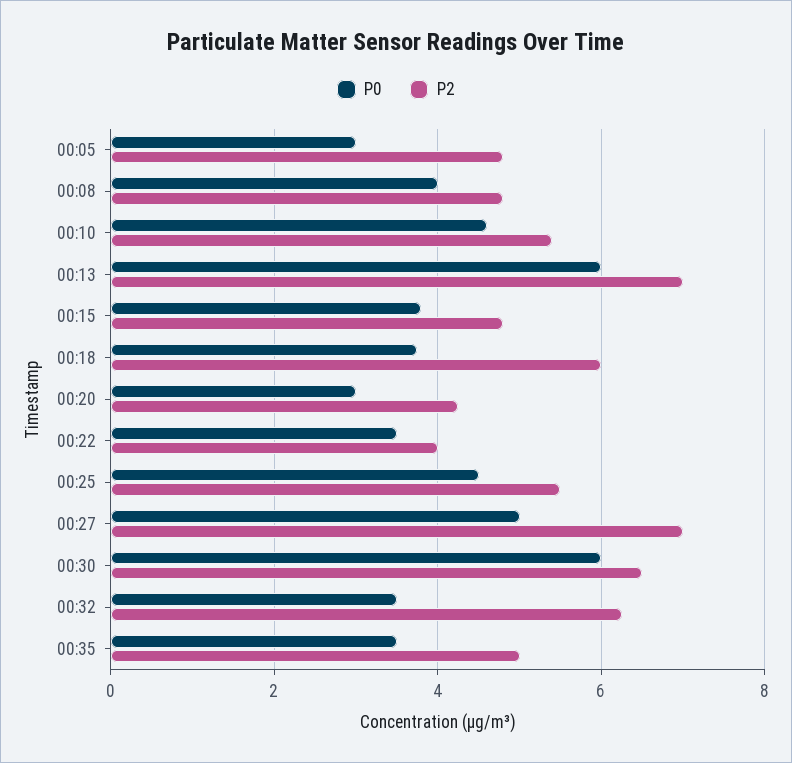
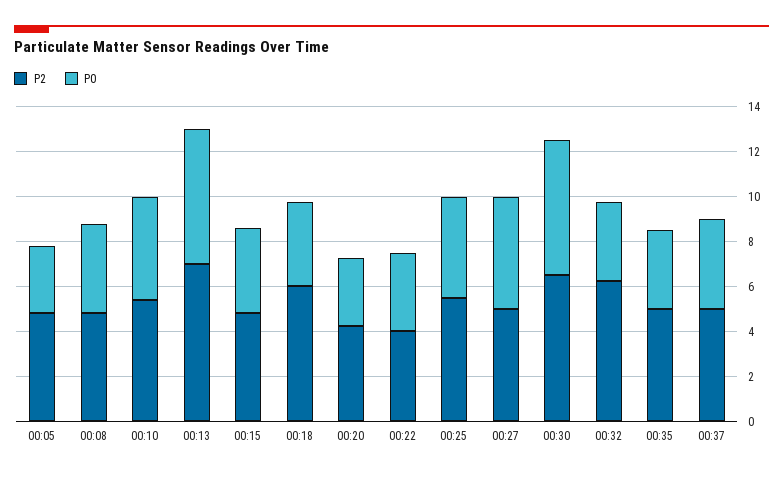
P2, 00:27: 7 -> 5
P2, 00:37: none -> 5
P0, 00:37: none -> 4

